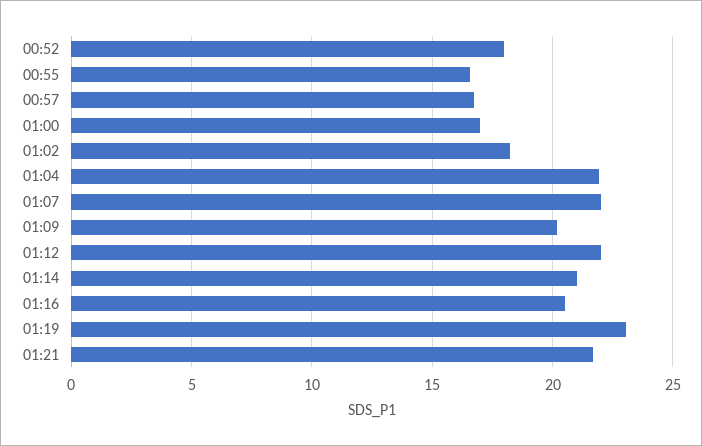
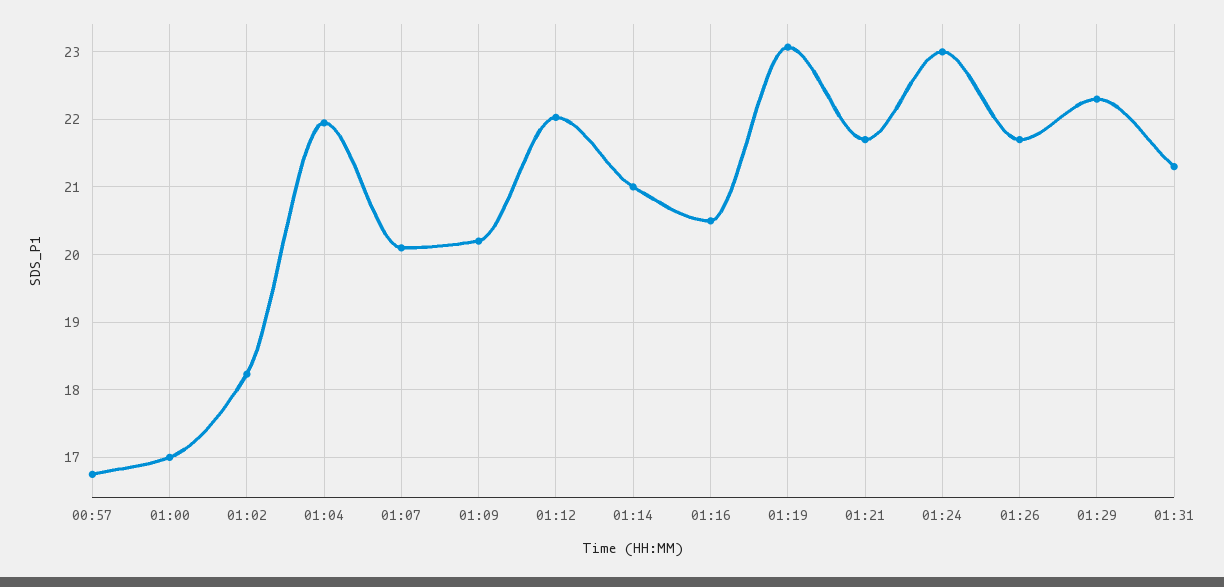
00:52: 18 -> none
00:55: 16.5 -> none
01:07: 22 -> 20.1
01:24: none -> 23
01:26: none -> 21.7
01:29: none -> 22.3
01:31: none -> 21.3

